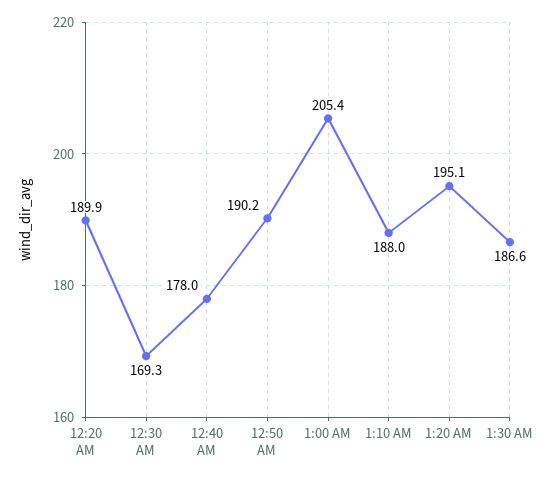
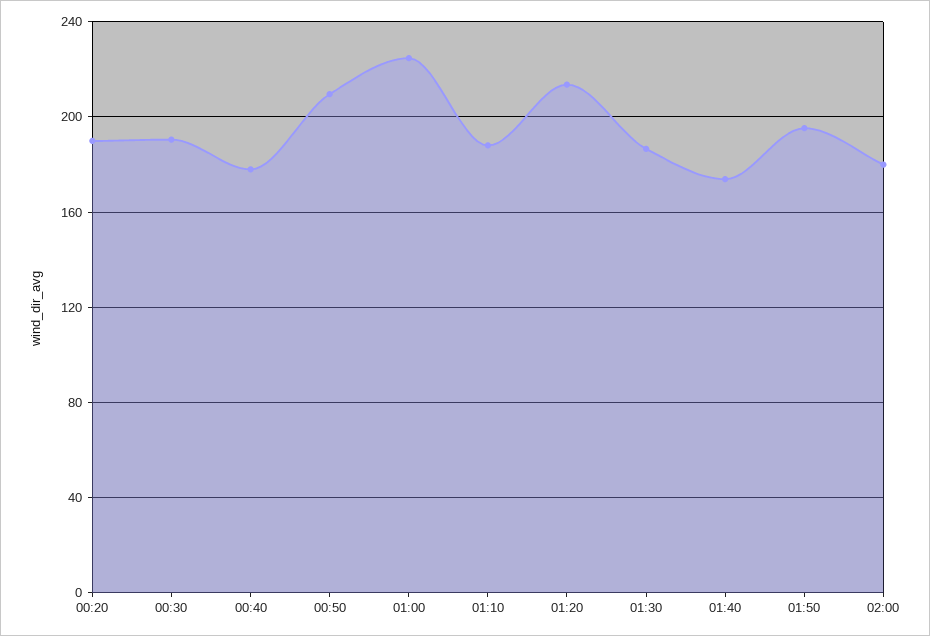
12:30 AM: 169.3 -> 190
12:50 AM: 190.2 -> 210
1:00 AM: 205.4 -> 225
1:20 AM: 195.1 -> 215
01:40: none -> 175
01:50: none -> 195
02:00: none -> 180

